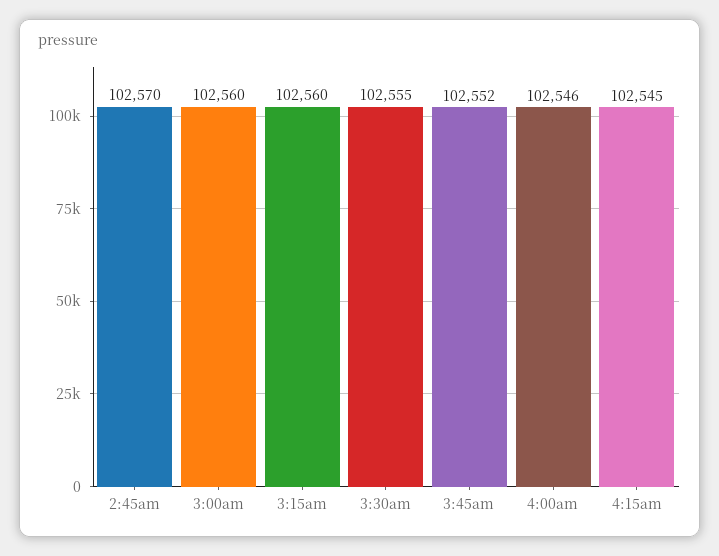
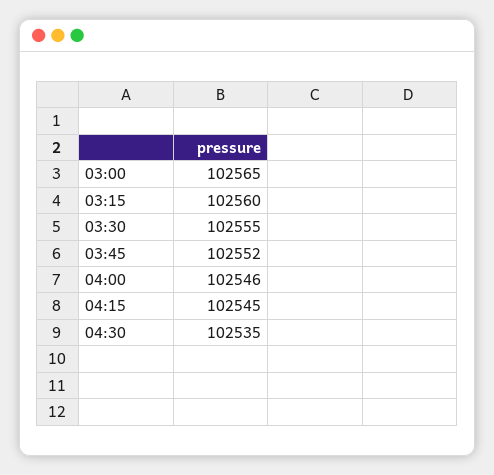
2:45am: 102570 -> none
3:00am: 102560 -> 102565
04:30: none -> 102535

